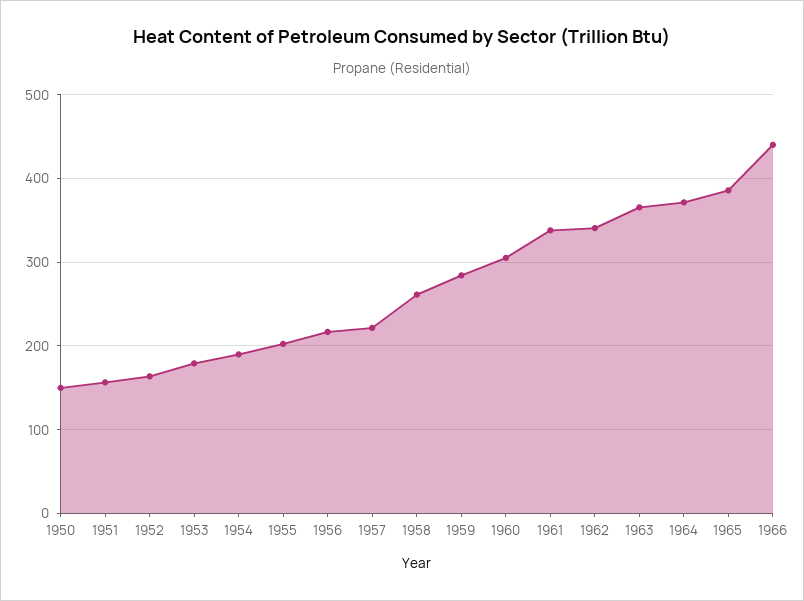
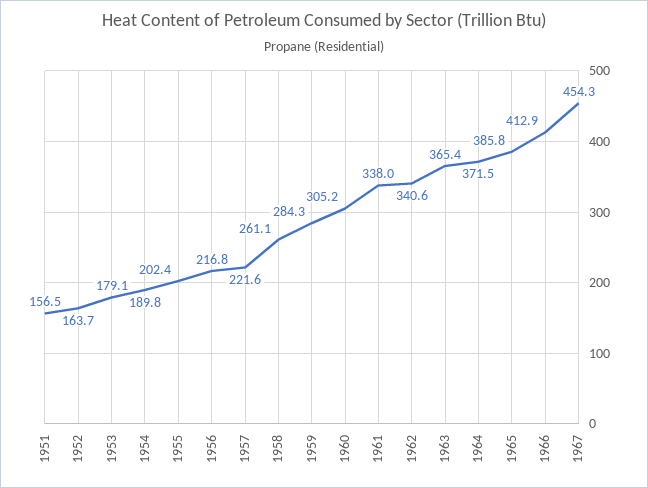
1950: 150 -> none
1966: 440 -> 412.9
1967: none -> 454.3

